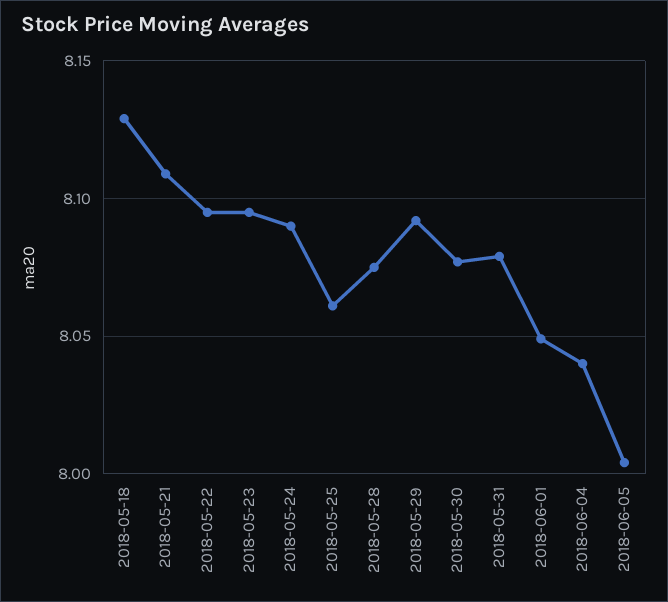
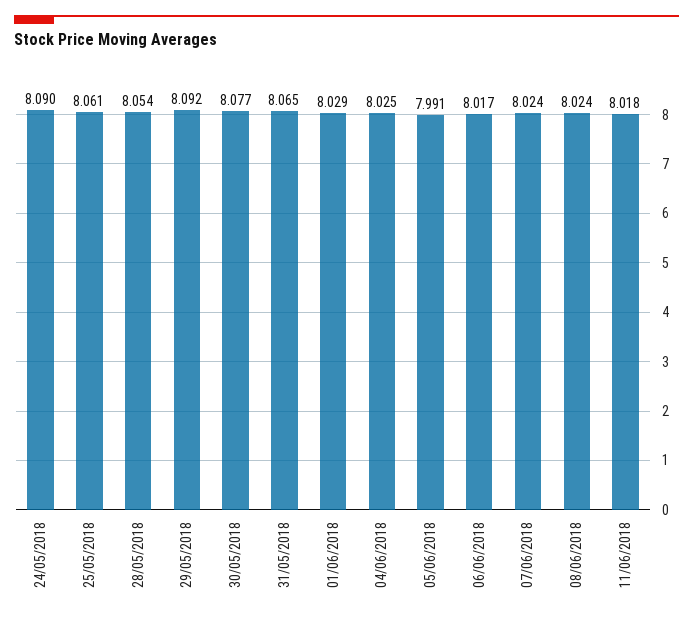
2018-05-18: 8.13 -> none
2018-05-21: 8.11 -> none
2018-05-22: 8.095 -> none
2018-05-23: 8.095 -> none
2018-05-28: 8.075 -> 8.054
2018-05-31: 8.08 -> 8.065
2018-06-01: 8.05 -> 8.029
2018-06-04: 8.04 -> 8.025
2018-06-05: 8.005 -> 7.991
06/06/2018: none -> 8.017
07/06/2018: none -> 8.024
08/06/2018: none -> 8.024
11/06/2018: none -> 8.018

